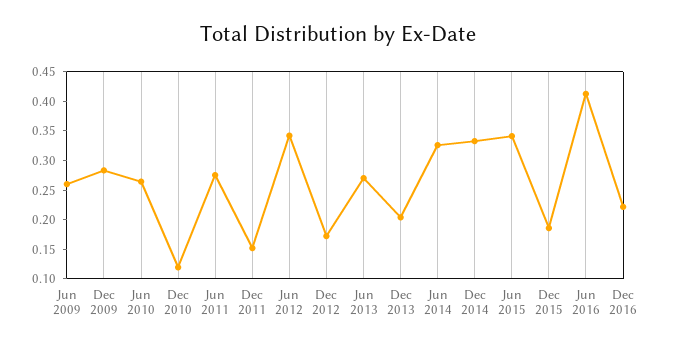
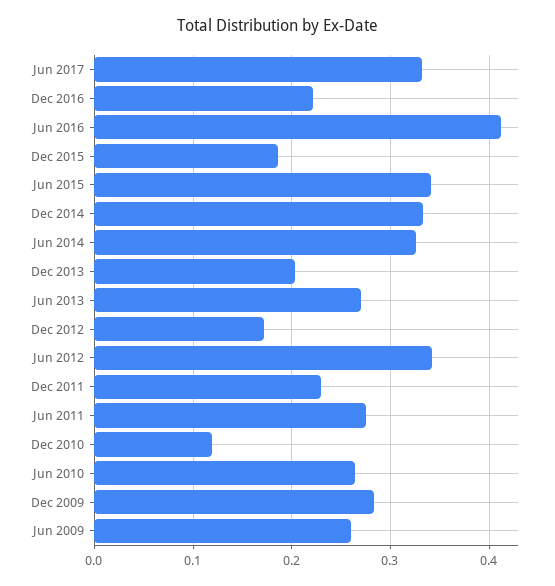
Dec 2011: 0.15 -> 0.23
Jun 2017: none -> 0.33

